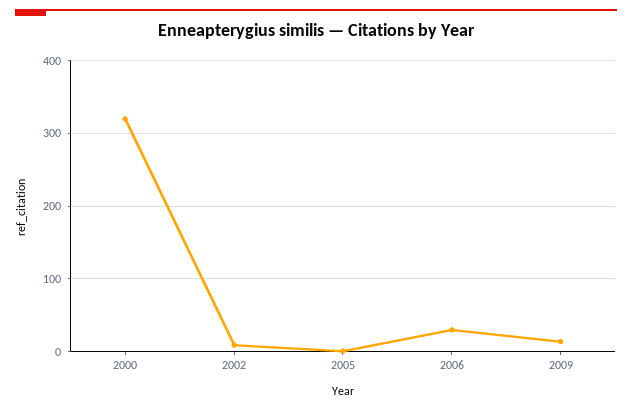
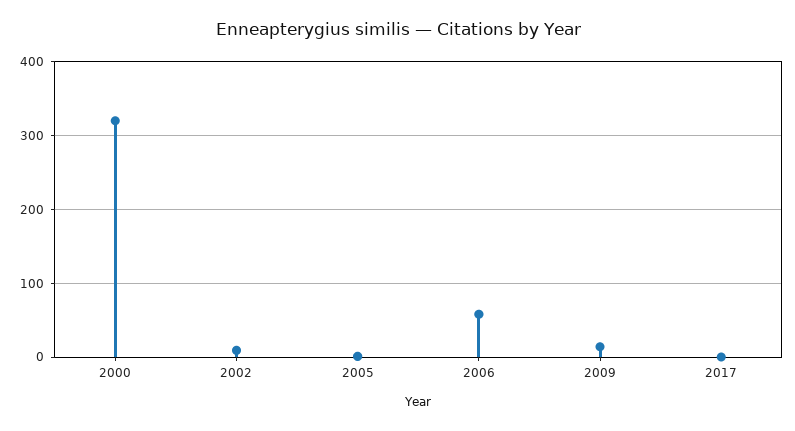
2006: 30 -> 60
2017: none -> 0

